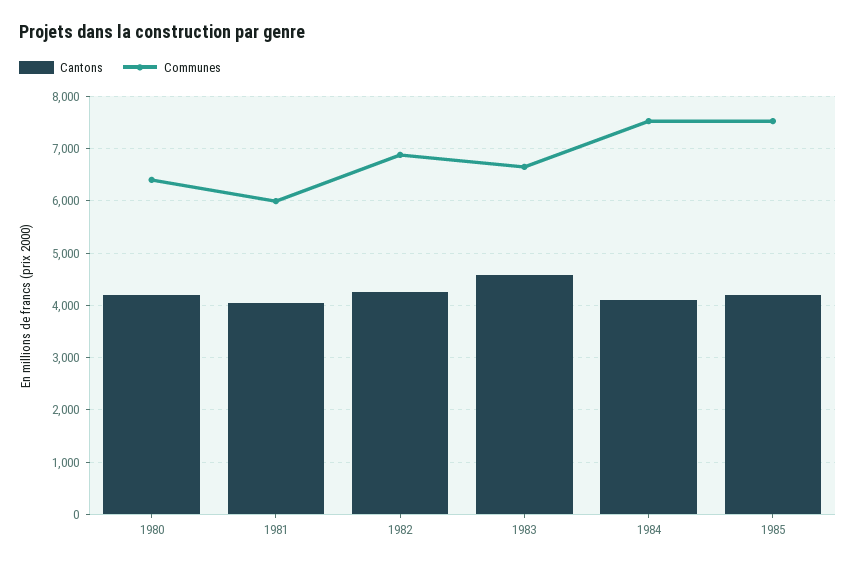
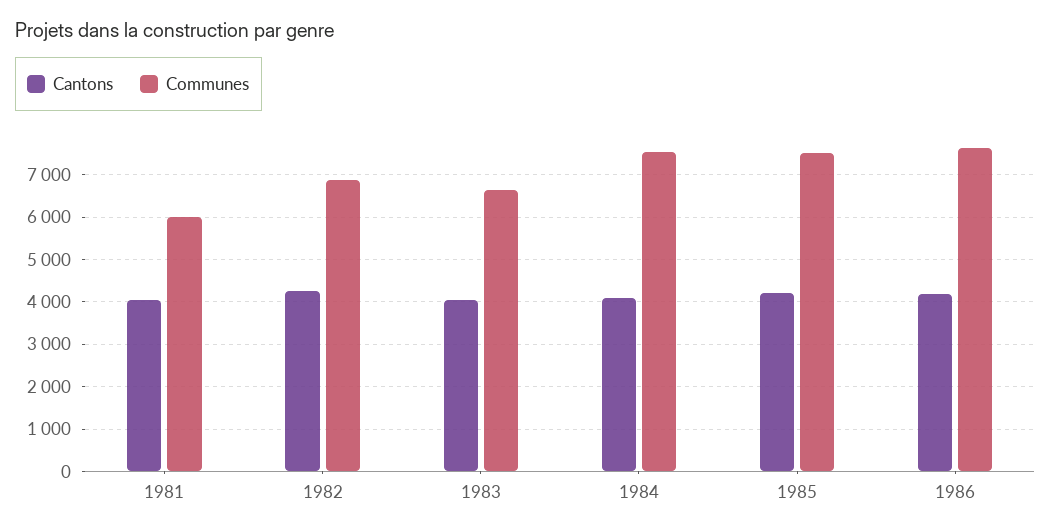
Cantons, 1980: 4200 -> none
Communes, 1980: 6400 -> none
Cantons, 1983: 4600 -> 4000
Cantons, 1986: none -> 4200
Communes, 1986: none -> 7600

